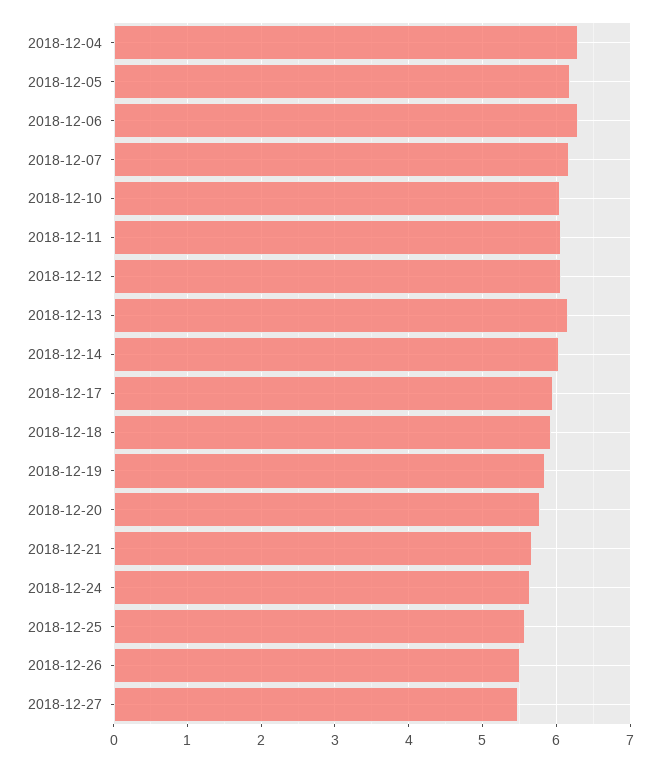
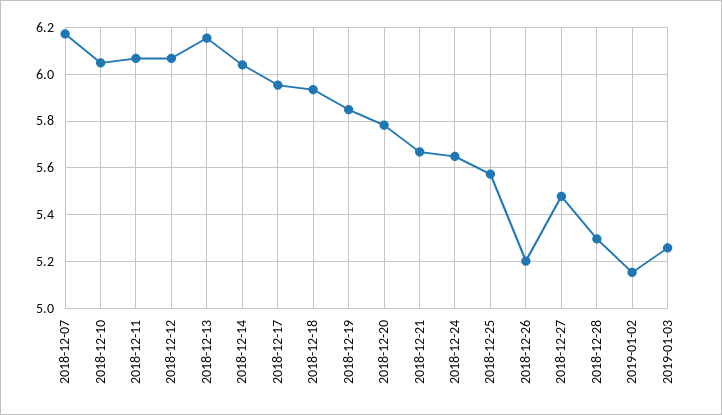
2018-12-04: 6.3 -> none
2018-12-05: 6.2 -> none
2018-12-06: 6.3 -> none
2018-12-26: 5.5 -> 5.2
2018-12-28: none -> 5.3
2019-01-02: none -> 5.15
2019-01-03: none -> 5.25

